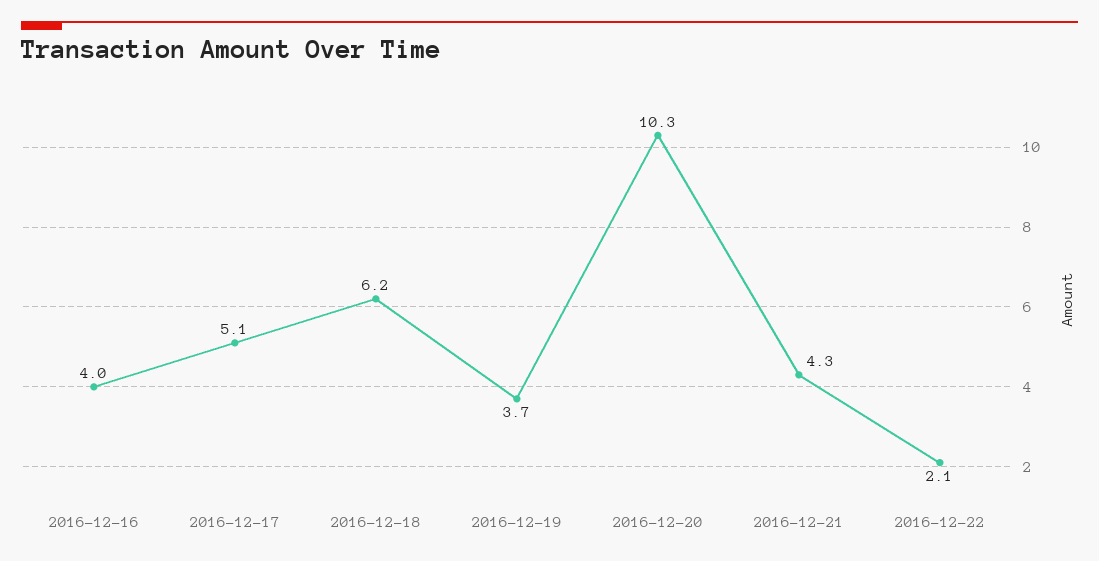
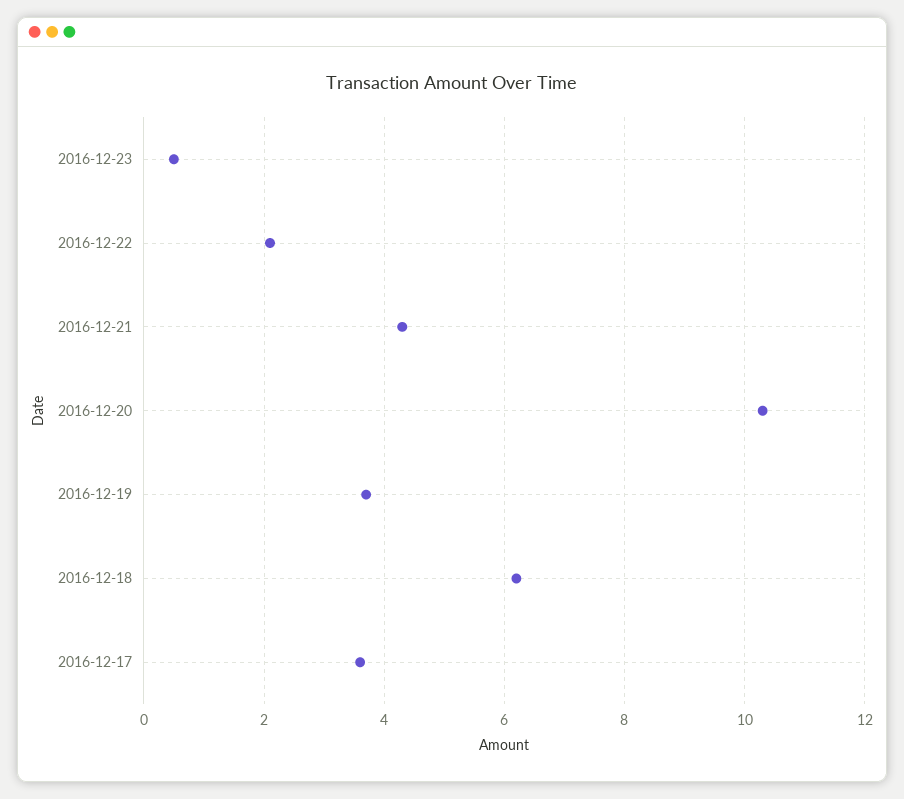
2016-12-16: 4 -> none
2016-12-17: 5.1 -> 3.5
2016-12-23: none -> 0.5

